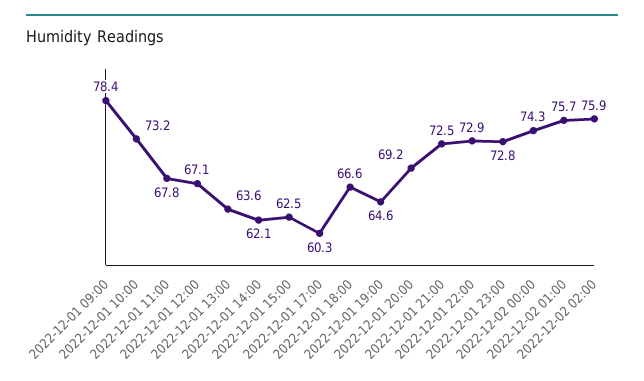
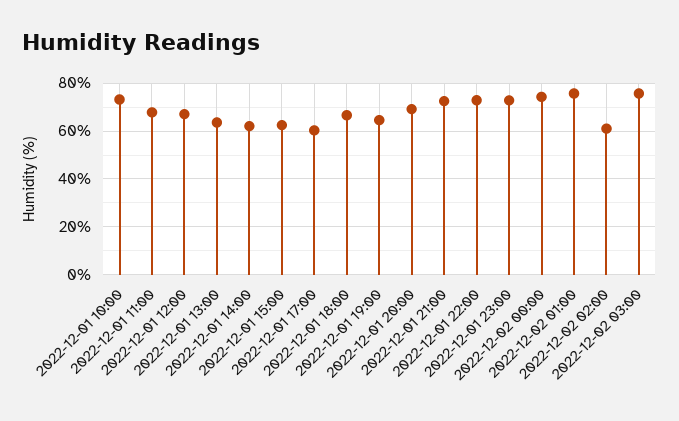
2022-12-01 09:00: 78.4 -> none
2022-12-02 02:00: 75.9 -> 60
2022-12-02 03:00: none -> 75

